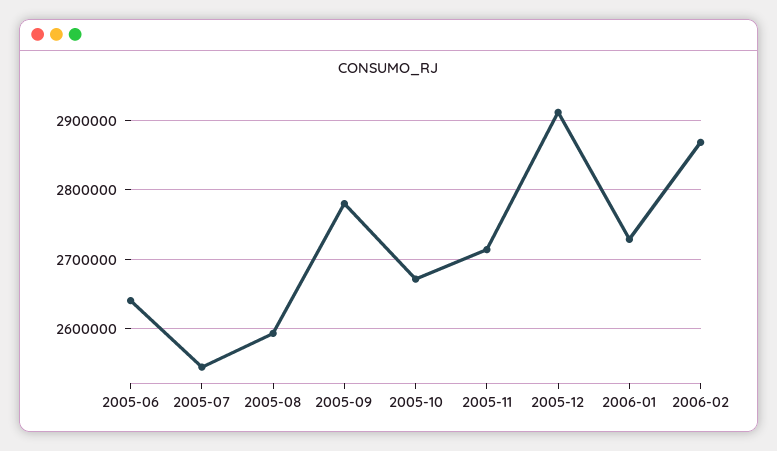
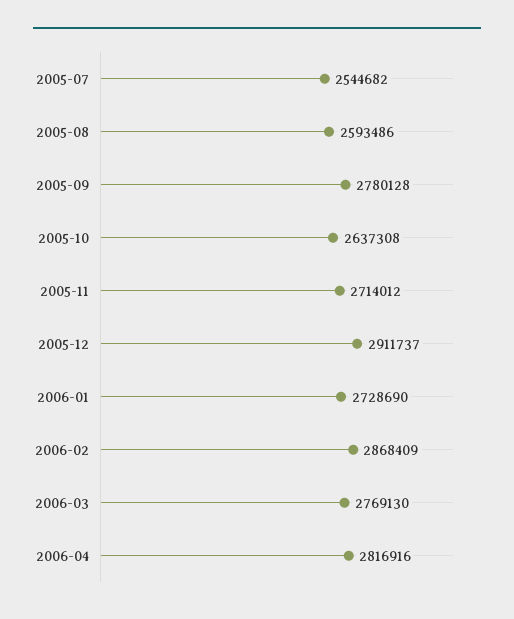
2005-06: 2640000 -> none
2005-10: 2670000 -> 2637308
2006-03: none -> 2769130
2006-04: none -> 2816916

